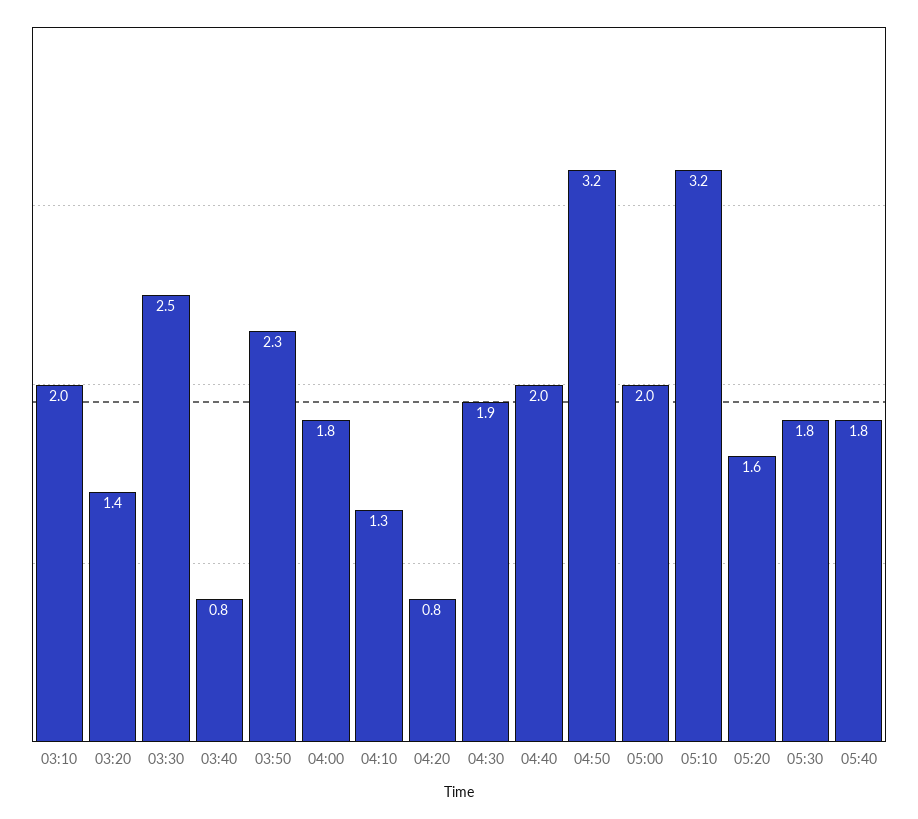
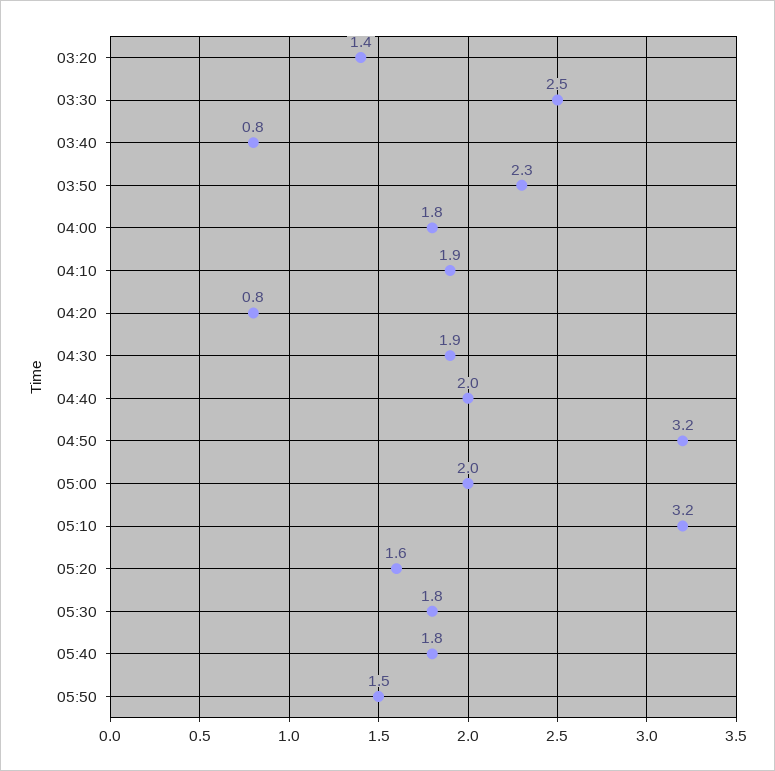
03:10: 2 -> none
04:10: 1.3 -> 1.9
05:50: none -> 1.5

